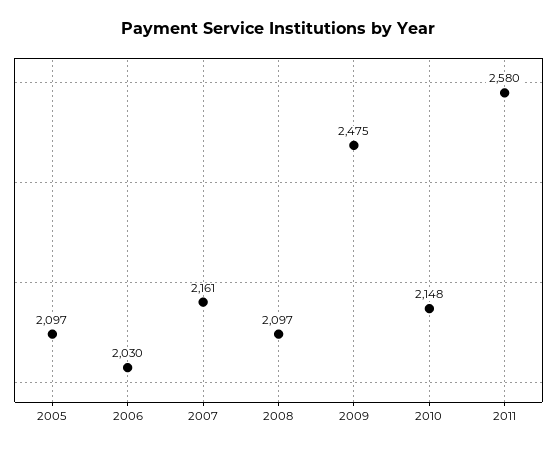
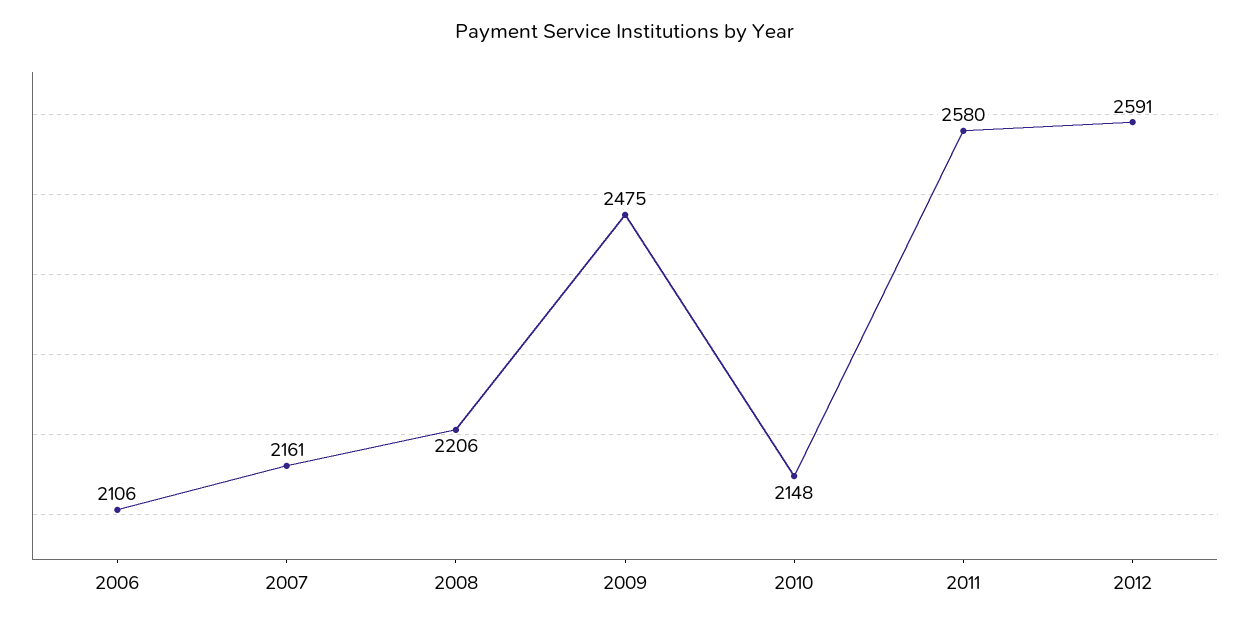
2005: 2097 -> none
2006: 2030 -> 2106
2008: 2097 -> 2206
2012: none -> 2591

